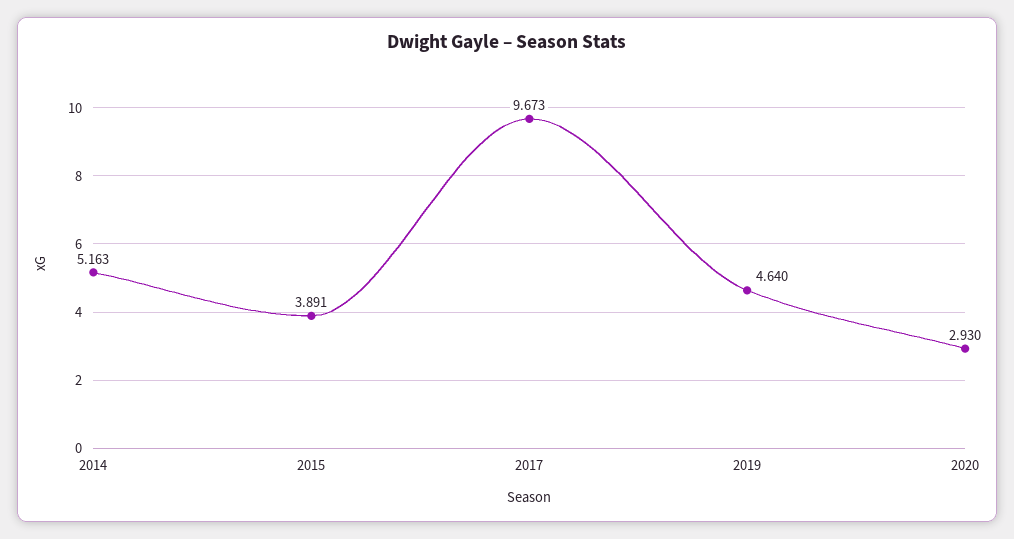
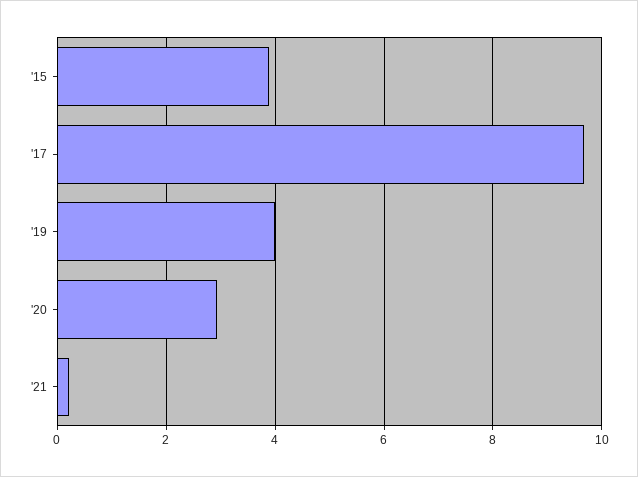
2014: 5.163 -> none
2019: 4.64 -> 4
'21: none -> 0.2

